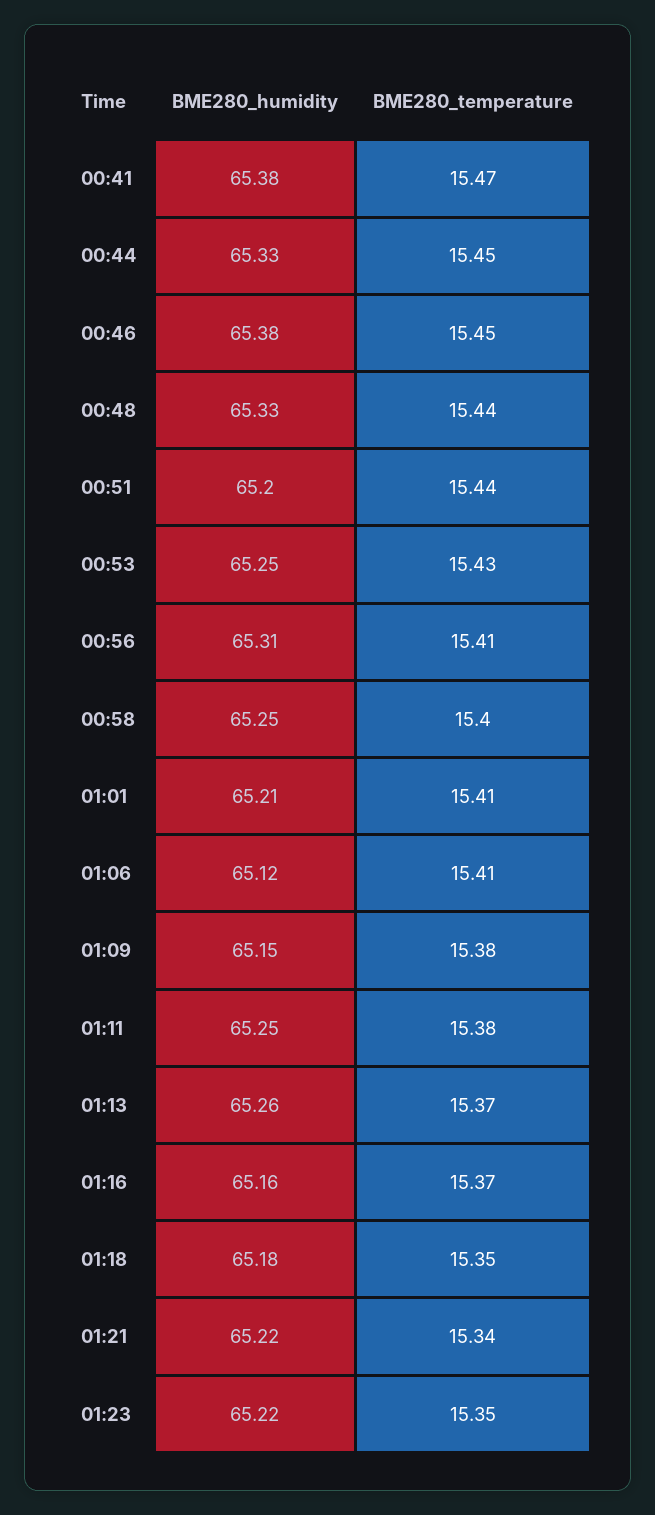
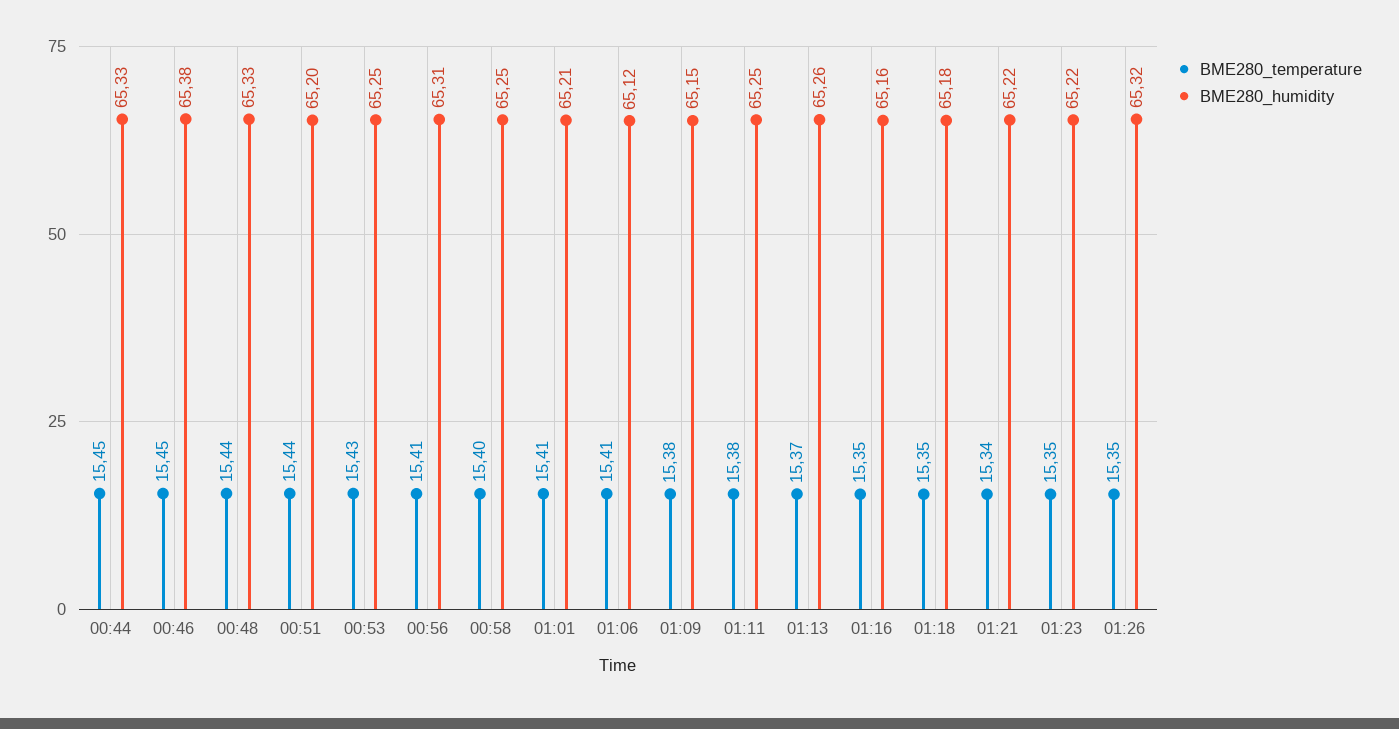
BME280_humidity, 00:41: 65.38 -> none
BME280_temperature, 00:41: 15.47 -> none
BME280_temperature, 01:16: 15.37 -> 15.35
BME280_temperature, 01:26: none -> 15.35
BME280_humidity, 01:26: none -> 65.32

